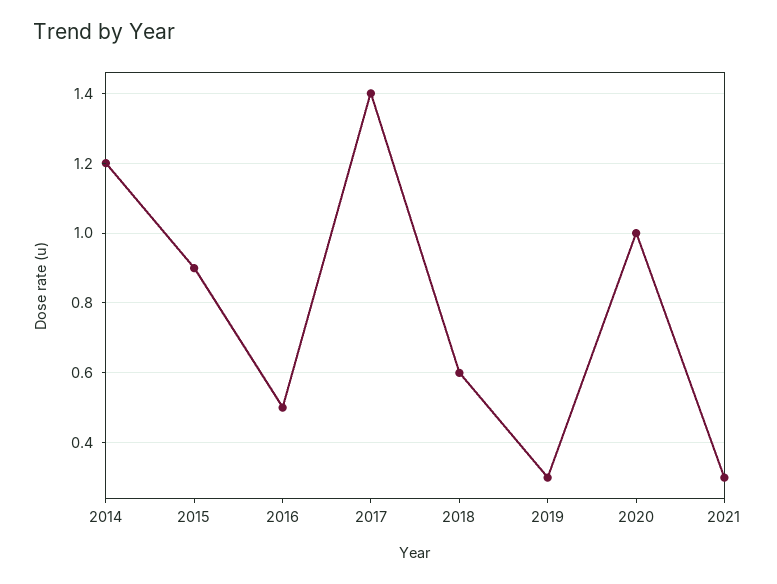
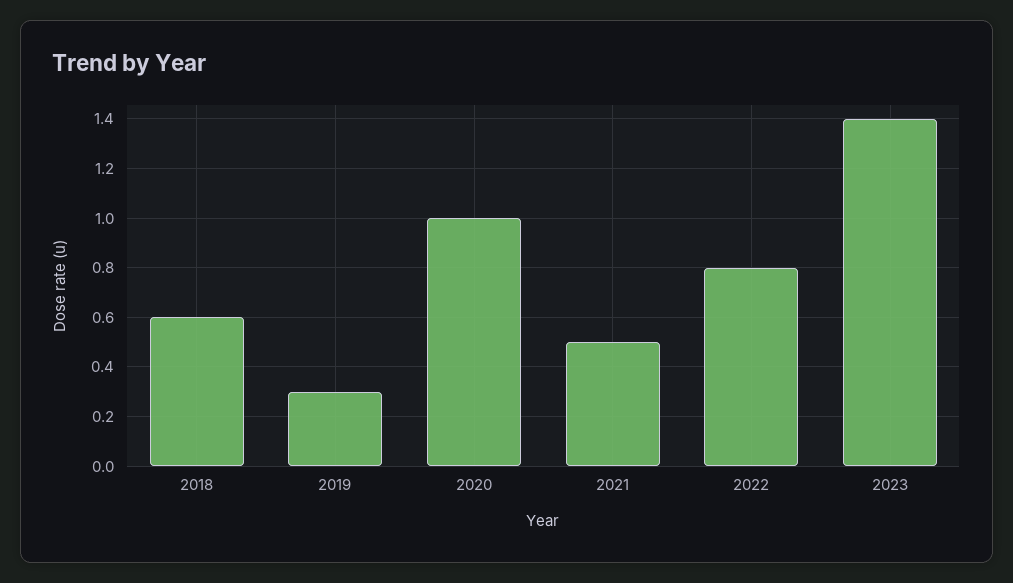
2014: 1.2 -> none
2015: 0.9 -> none
2016: 0.5 -> none
2017: 1.4 -> none
2021: 0.3 -> 0.5
2022: none -> 0.8
2023: none -> 1.4

